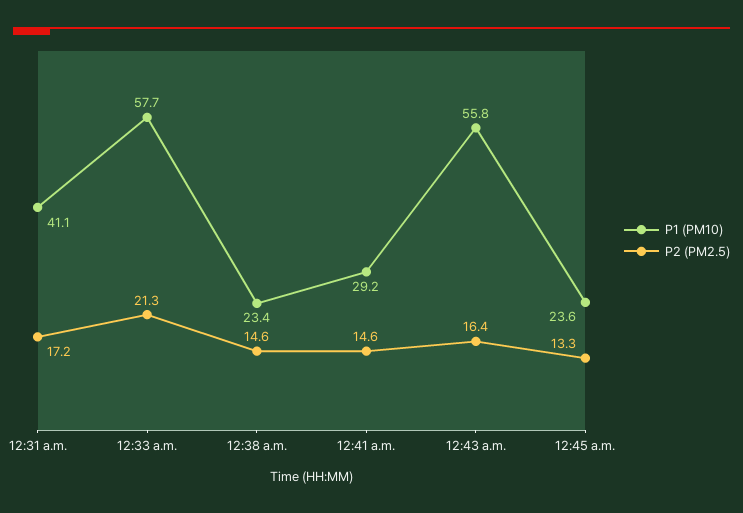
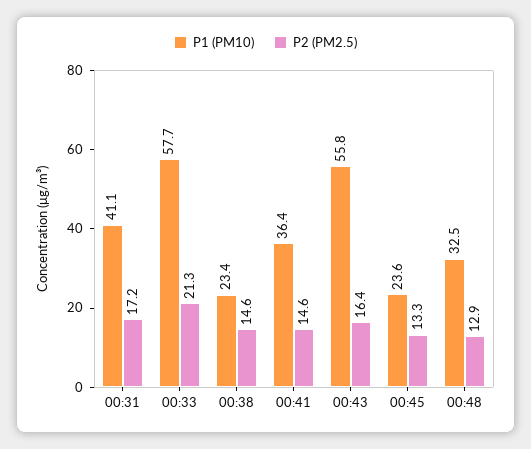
P1 (PM10), 12:41 a.m.: 29.2 -> 36.4
P1 (PM10), 00:48: none -> 32.5
P2 (PM2.5), 00:48: none -> 12.9

